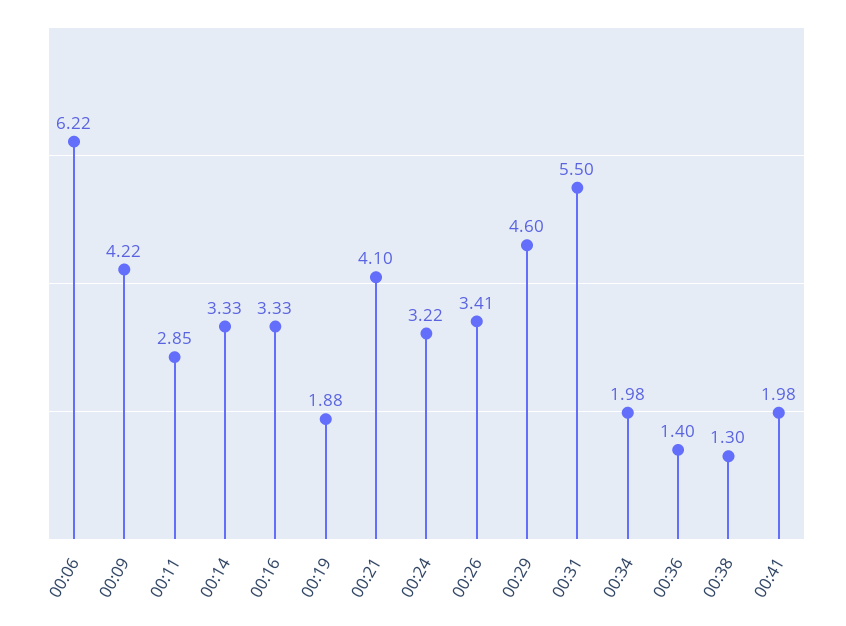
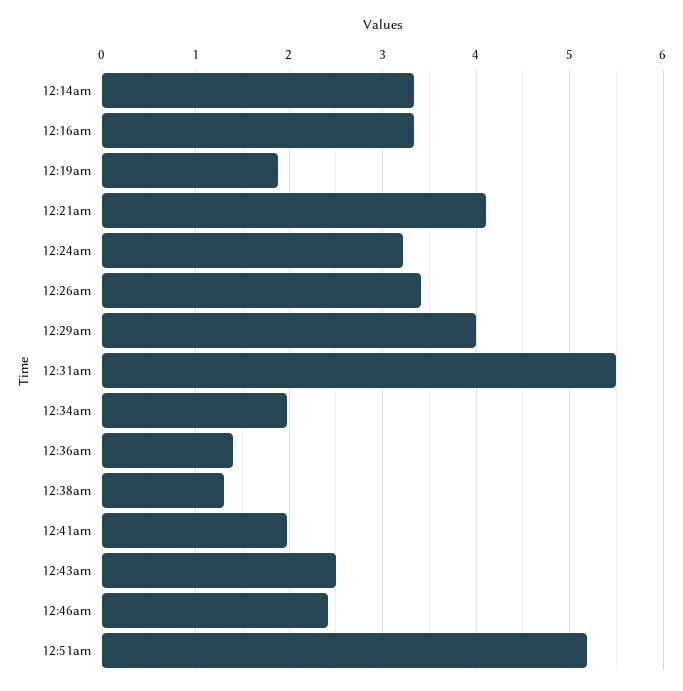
00:06: 6.22 -> none
00:09: 4.22 -> none
00:11: 2.85 -> none
00:29: 4.6 -> 4
12:43am: none -> 2.5
12:46am: none -> 2.4
12:51am: none -> 5.2

